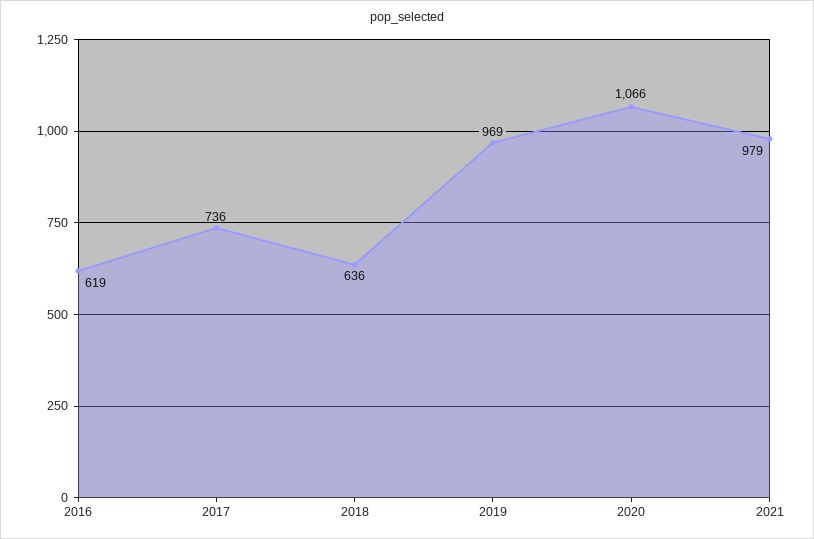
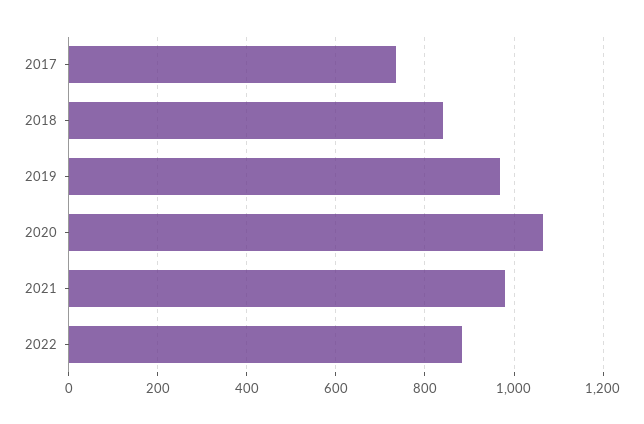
2016: 619 -> none
2018: 636 -> 840
2022: none -> 880

